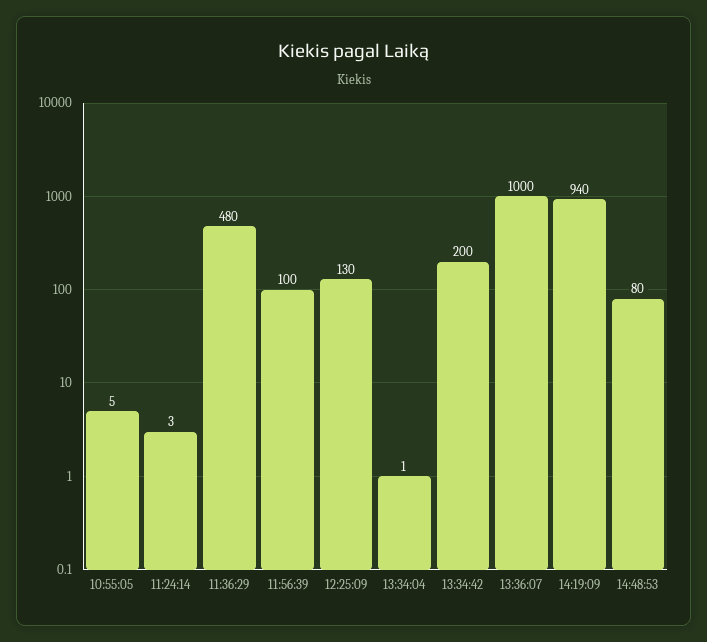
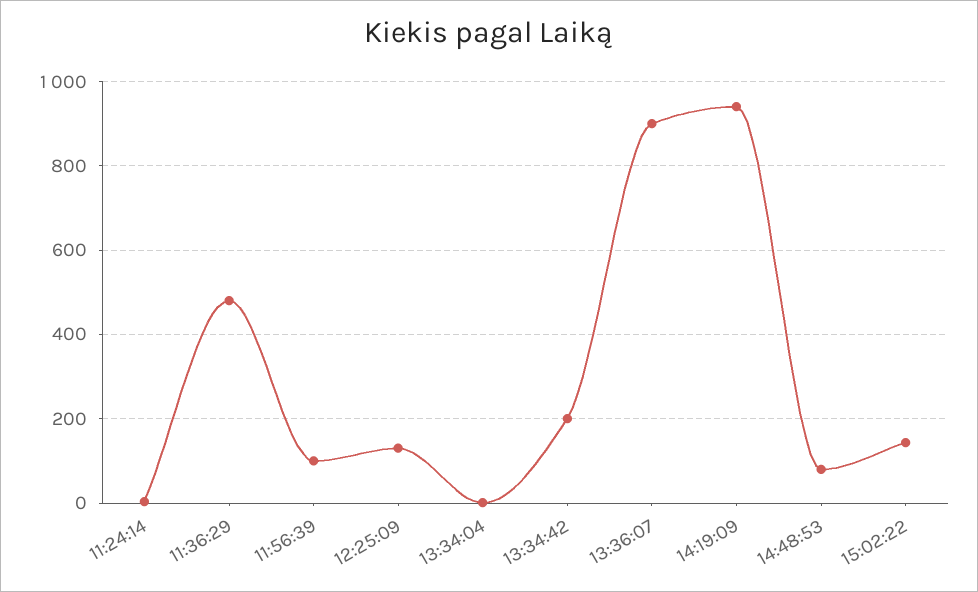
10:55:05: 5 -> none
13:36:07: 1000 -> 900
15:02:22: none -> 140

